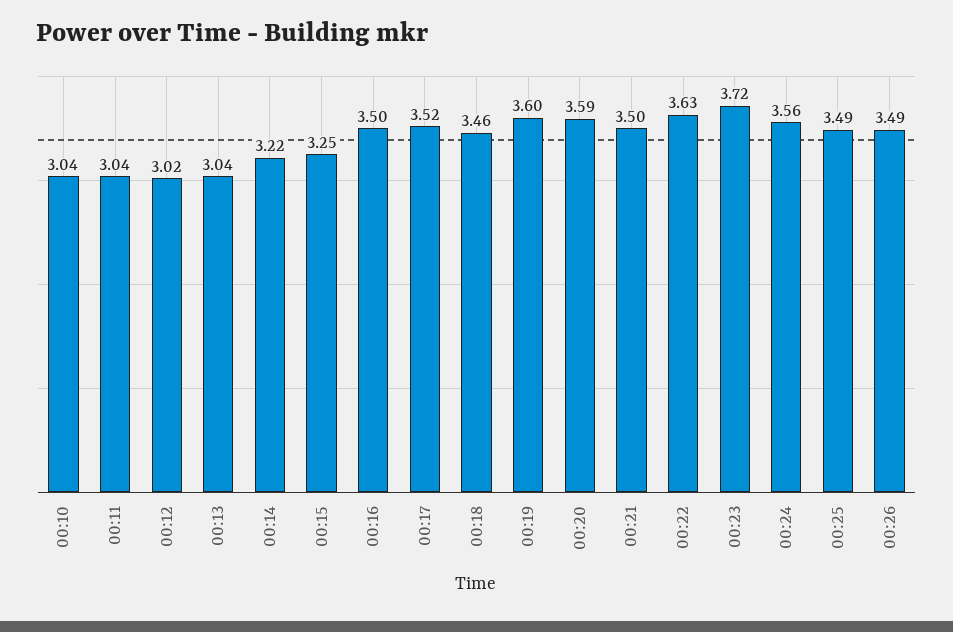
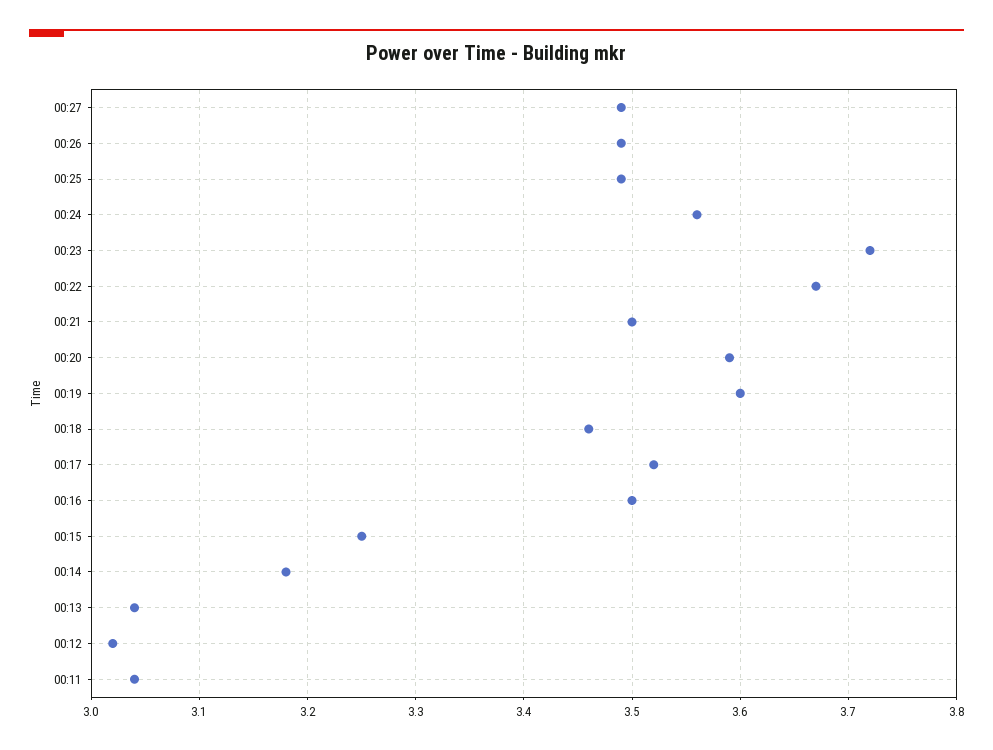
00:10: 3.04 -> none
00:14: 3.22 -> 3.18
00:22: 3.63 -> 3.67
00:27: none -> 3.49

